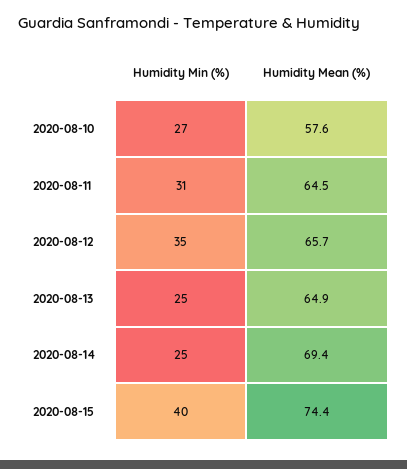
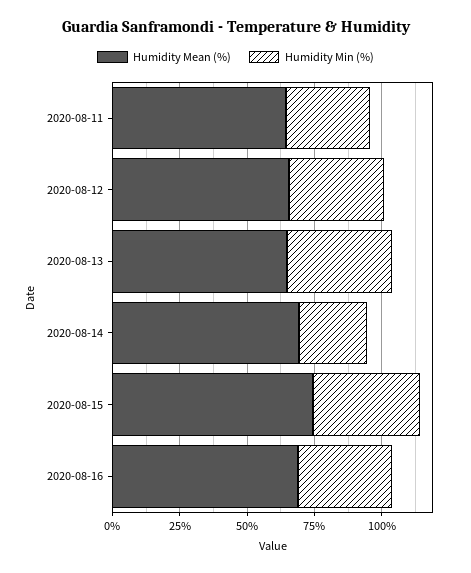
Humidity Min (%), 2020-08-10: 27 -> none
Humidity Mean (%), 2020-08-10: 57.6 -> none
Humidity Min (%), 2020-08-13: 25 -> 40
Humidity Mean (%), 2020-08-16: none -> 70
Humidity Min (%), 2020-08-16: none -> 35

